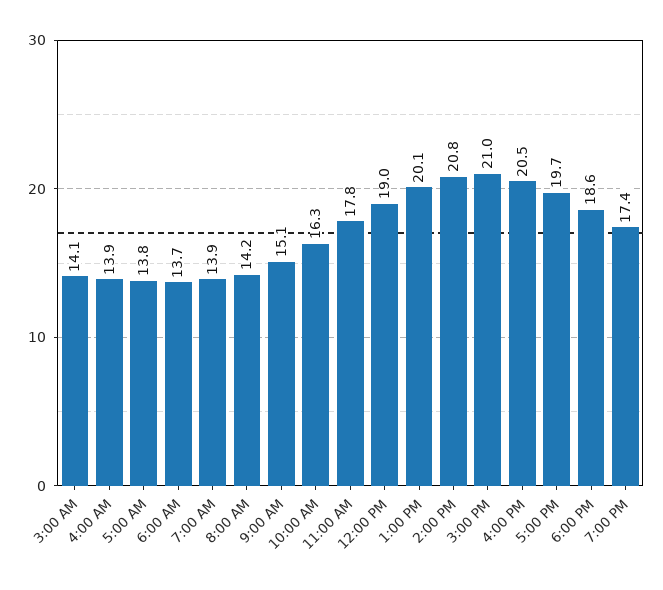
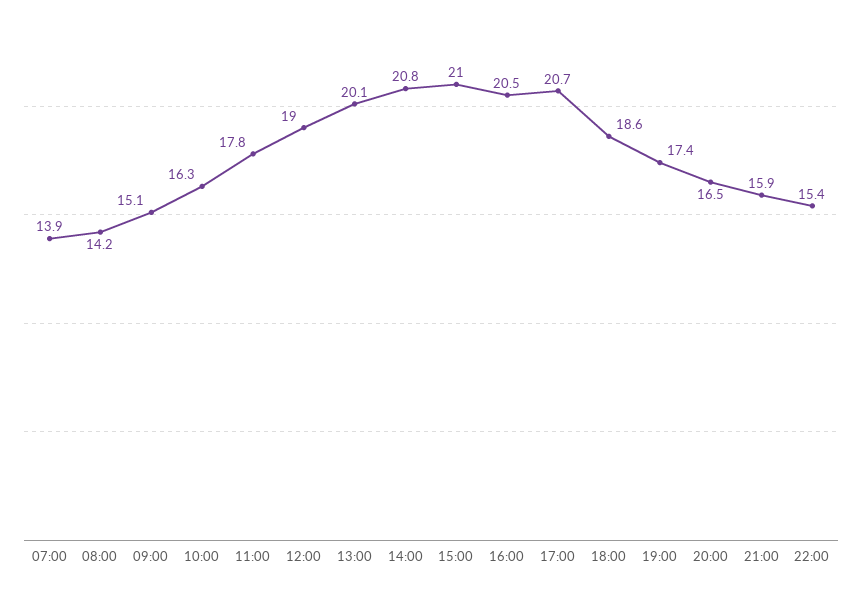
3:00 AM: 14.1 -> none
4:00 AM: 13.9 -> none
5:00 AM: 13.8 -> none
6:00 AM: 13.7 -> none
5:00 PM: 19.7 -> 20.7
20:00: none -> 16.5
21:00: none -> 15.9
22:00: none -> 15.4

